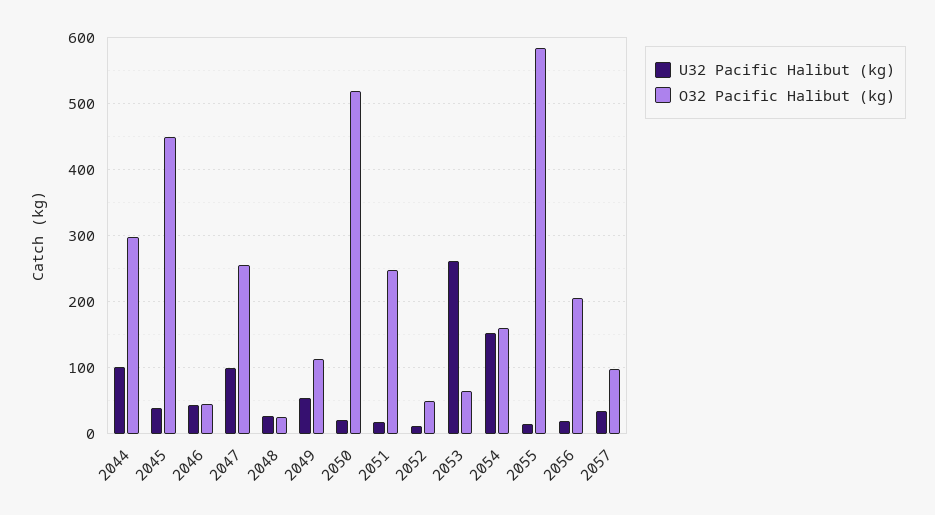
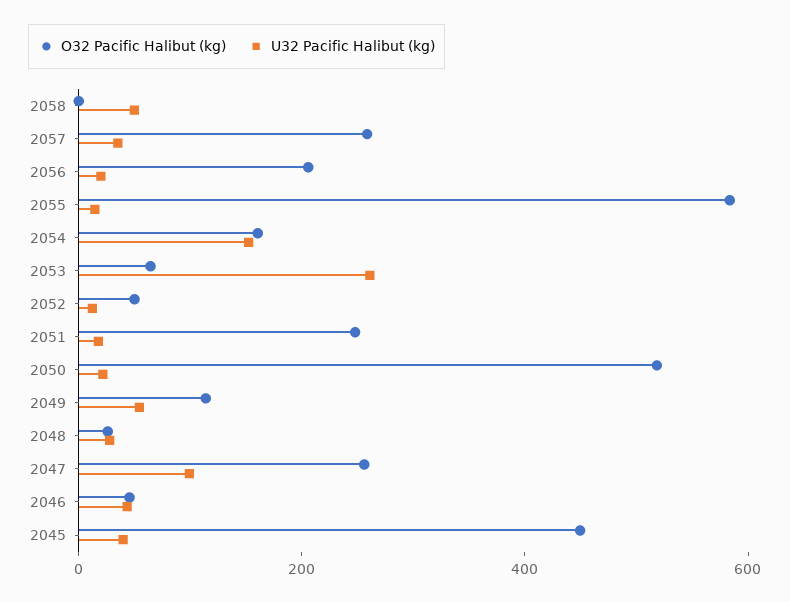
U32 Pacific Halibut (kg), 2044: 100 -> none
O32 Pacific Halibut (kg), 2044: 300 -> none
O32 Pacific Halibut (kg), 2057: 100 -> 250
O32 Pacific Halibut (kg), 2058: none -> 0
U32 Pacific Halibut (kg), 2058: none -> 50

